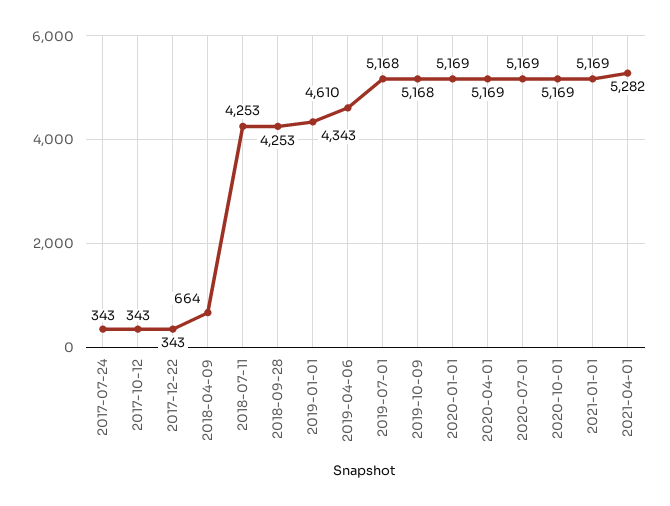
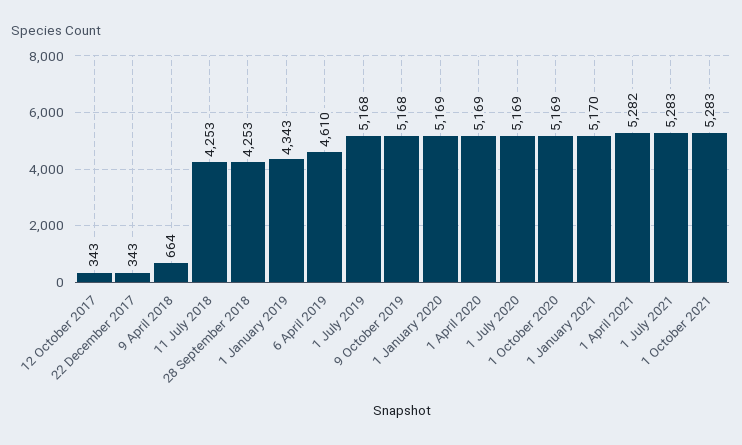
2017-07-24: 343 -> none
2021-01-01: 5169 -> 5170
1 July 2021: none -> 5283
1 October 2021: none -> 5283

